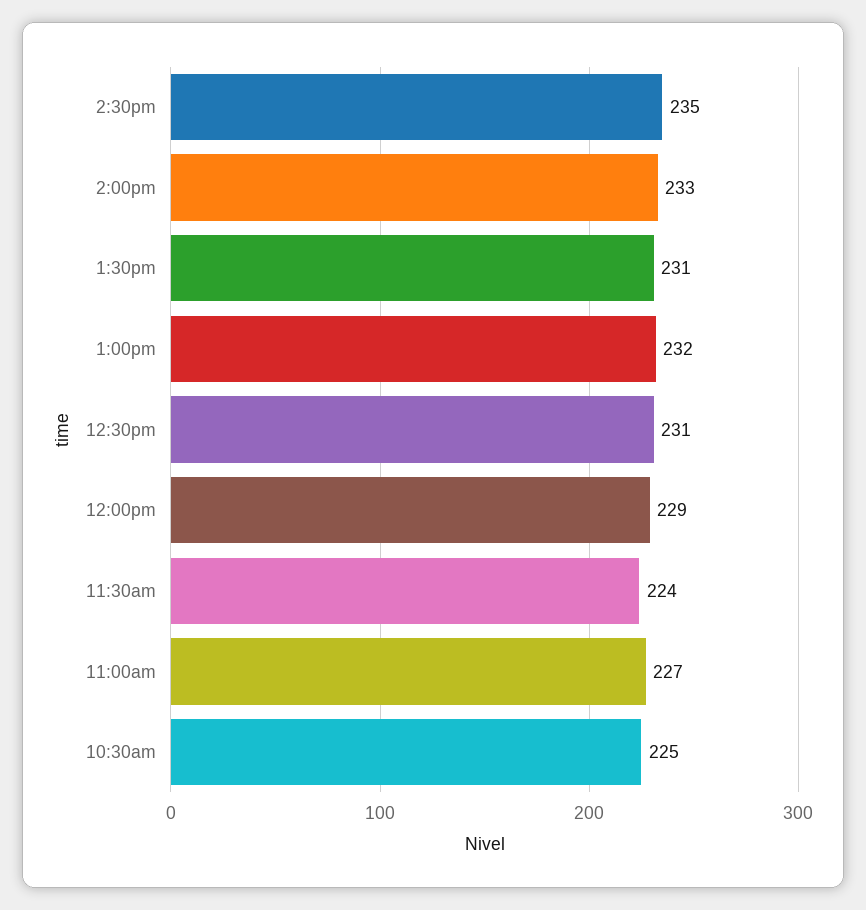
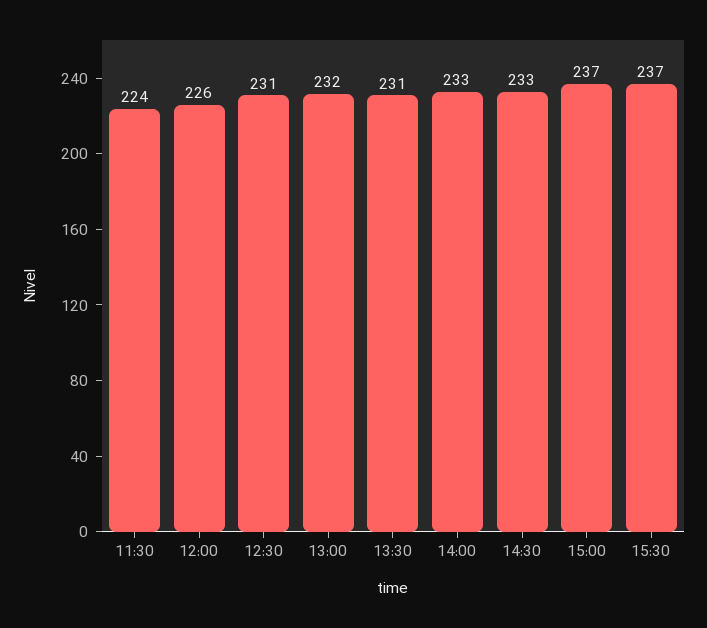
2:30pm: 235 -> 233
12:00pm: 229 -> 226
11:00am: 227 -> none
10:30am: 225 -> none
15:00: none -> 237
15:30: none -> 237

